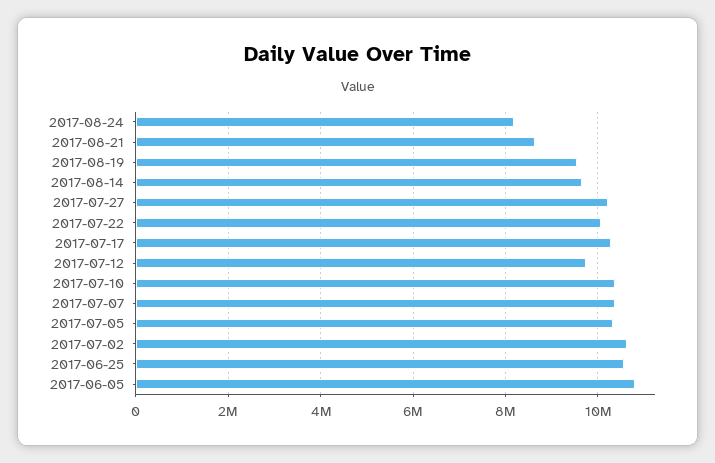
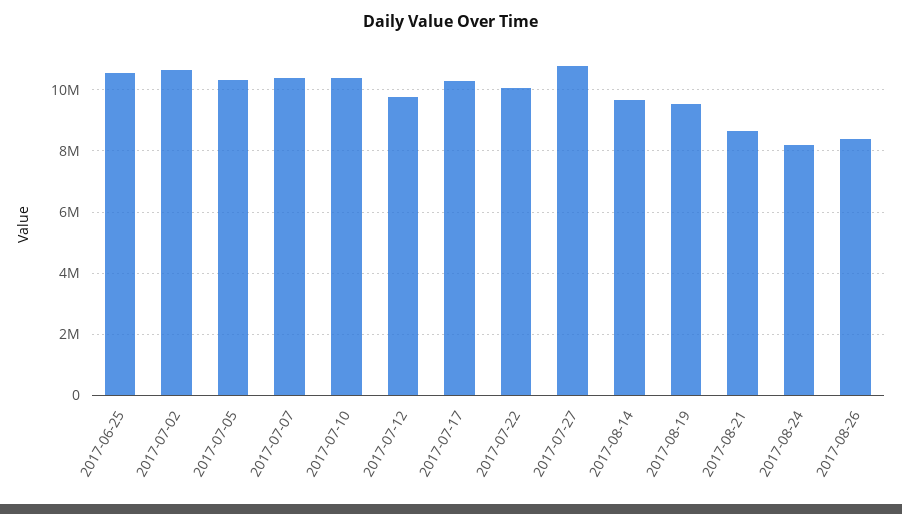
2017-07-27: 10200000 -> 10800000
2017-06-05: 10800000 -> none
2017-08-26: none -> 8400000

